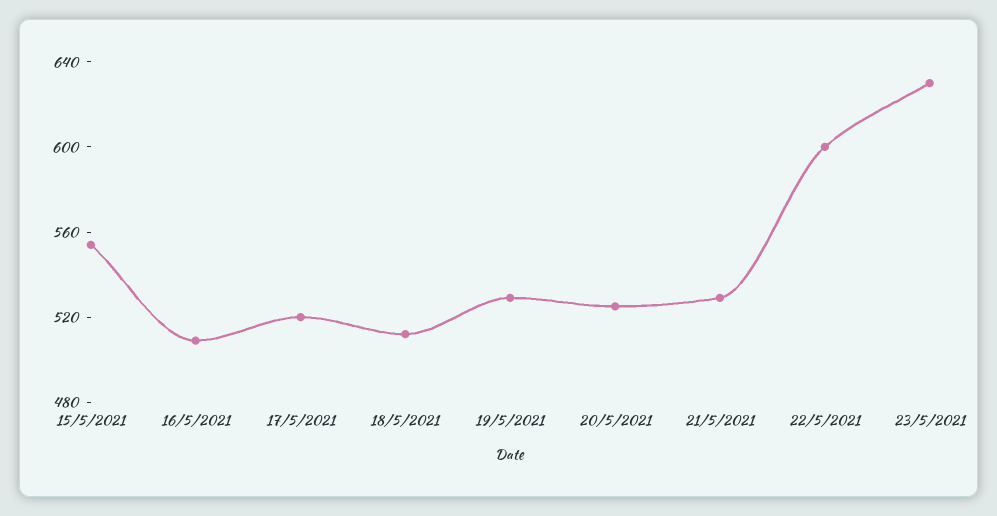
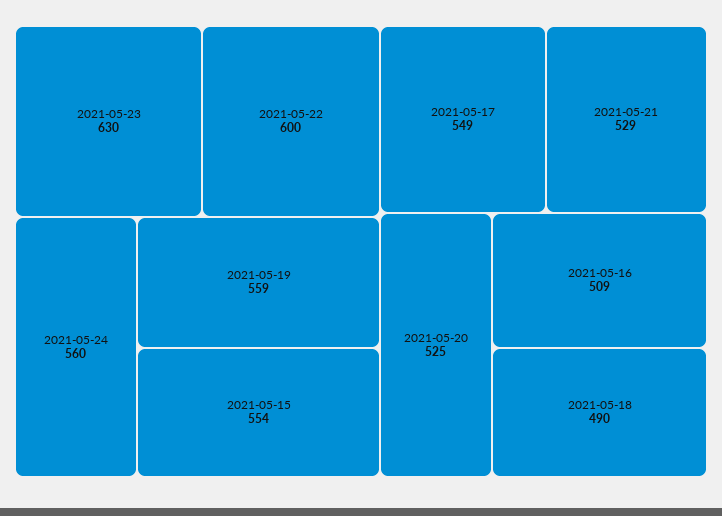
17/5/2021: 520 -> 549
18/5/2021: 510 -> 490
19/5/2021: 530 -> 559
2021-05-24: none -> 560

